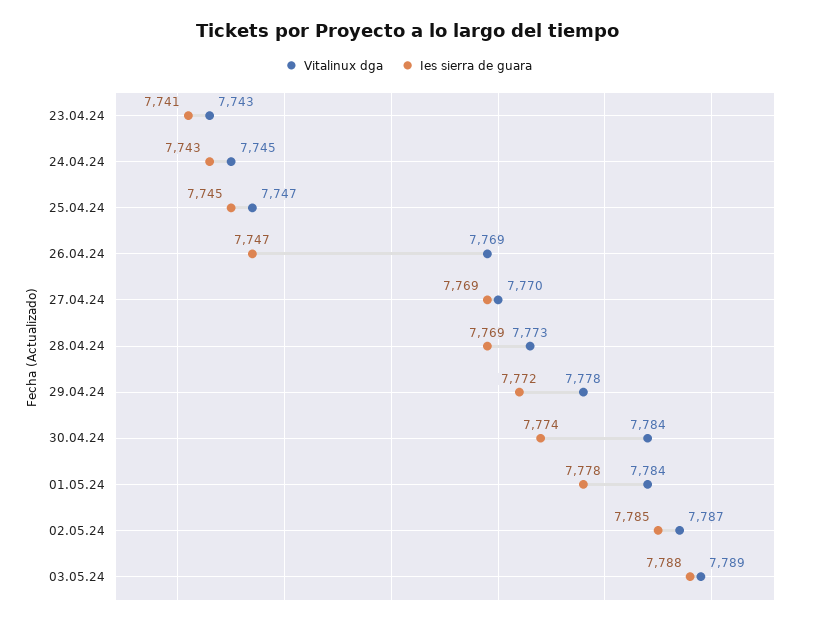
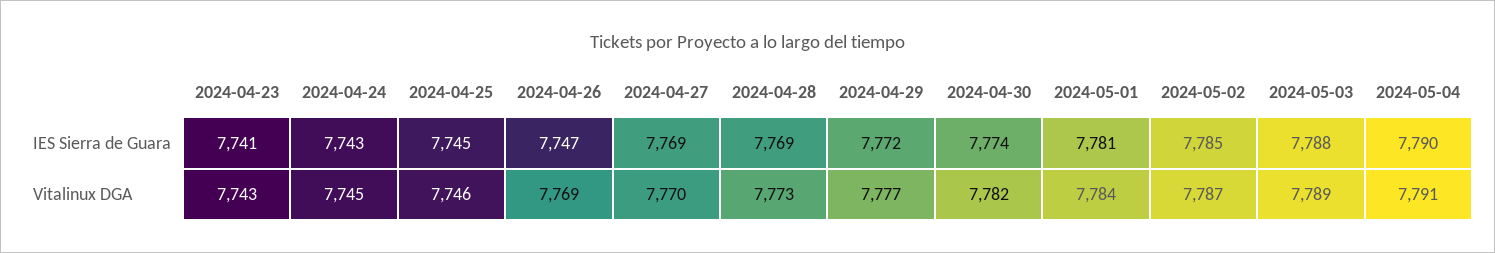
Vitalinux dga, 25.04.24: 7747 -> 7746
Vitalinux dga, 29.04.24: 7778 -> 7777
Vitalinux dga, 30.04.24: 7784 -> 7782
Ies sierra de guara, 01.05.24: 7778 -> 7781
Ies sierra de guara, 2024-05-04: none -> 7790
Vitalinux dga, 2024-05-04: none -> 7791

